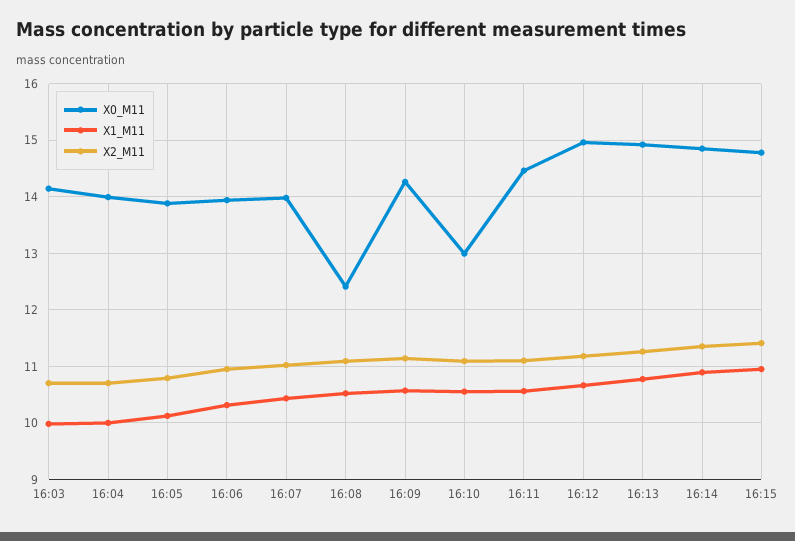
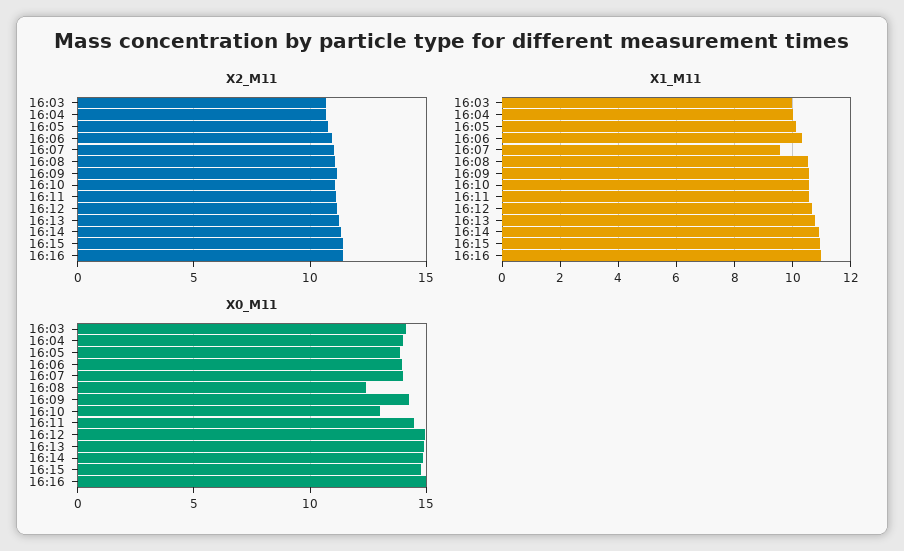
X1_M11, 16:07: 10.4 -> 9.5
X2_M11, 16:16: none -> 11.5
X1_M11, 16:16: none -> 11
X0_M11, 16:16: none -> 15

